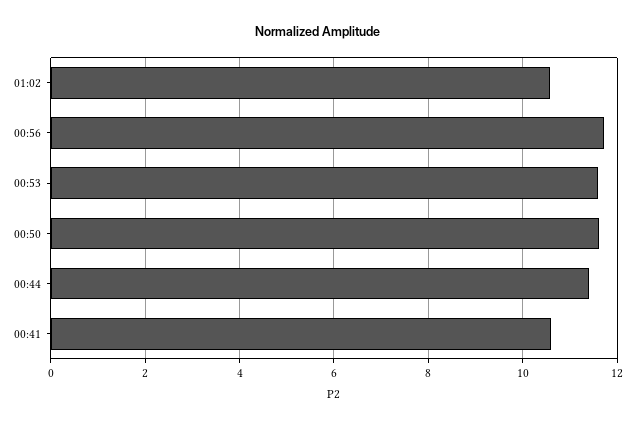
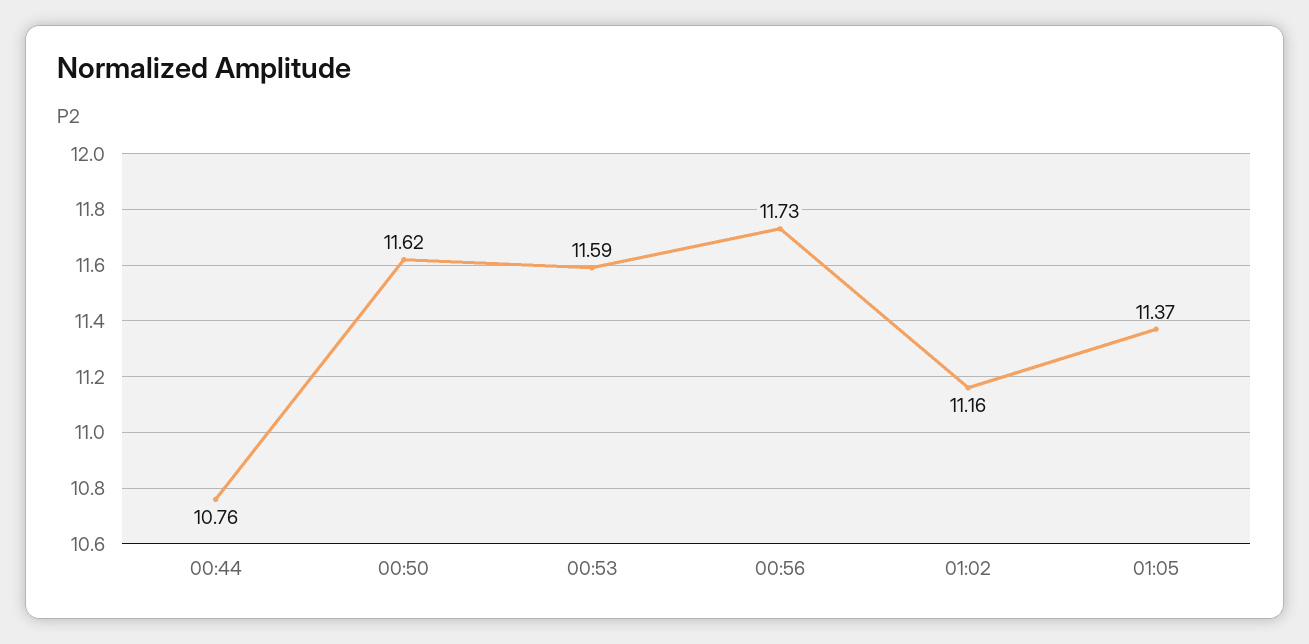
01:02: 10.6 -> 11.16
00:44: 11.4 -> 10.76
00:41: 10.6 -> none
01:05: none -> 11.37

